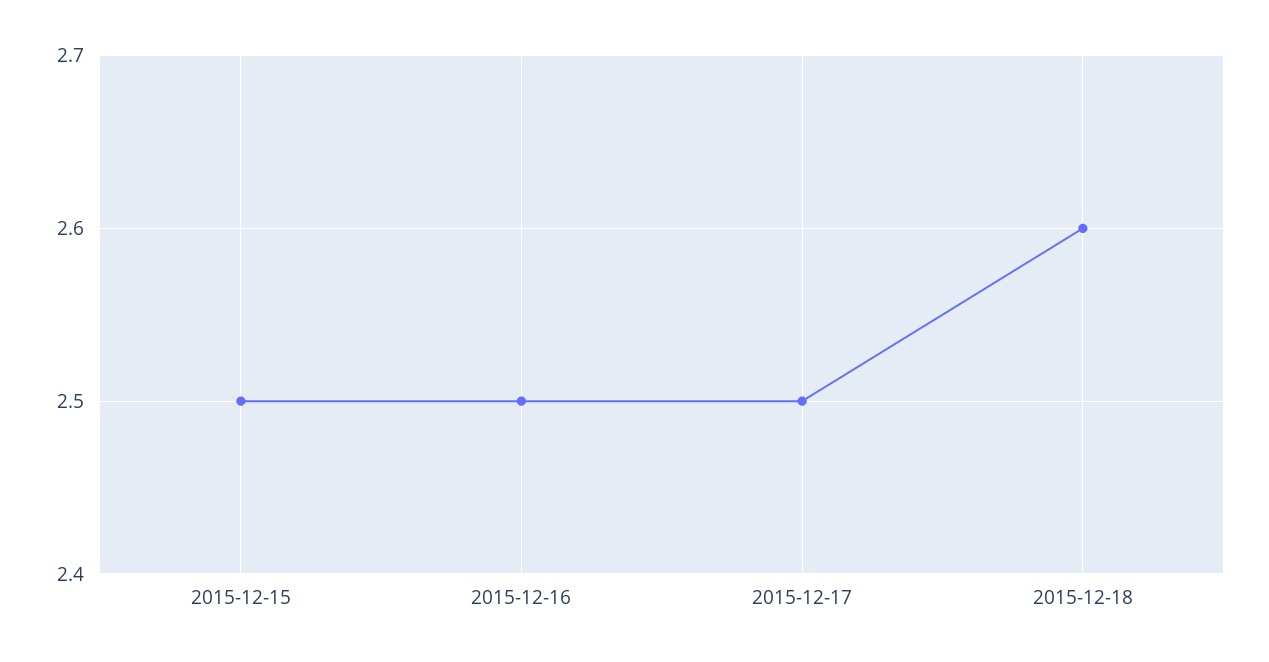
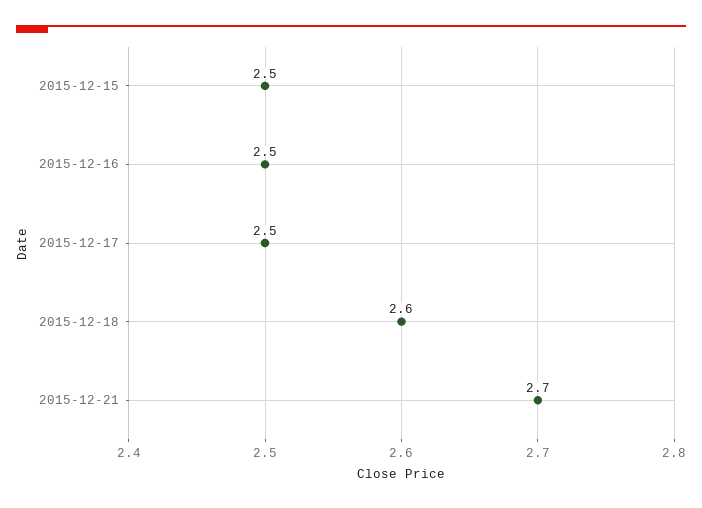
2015-12-21: none -> 2.7

